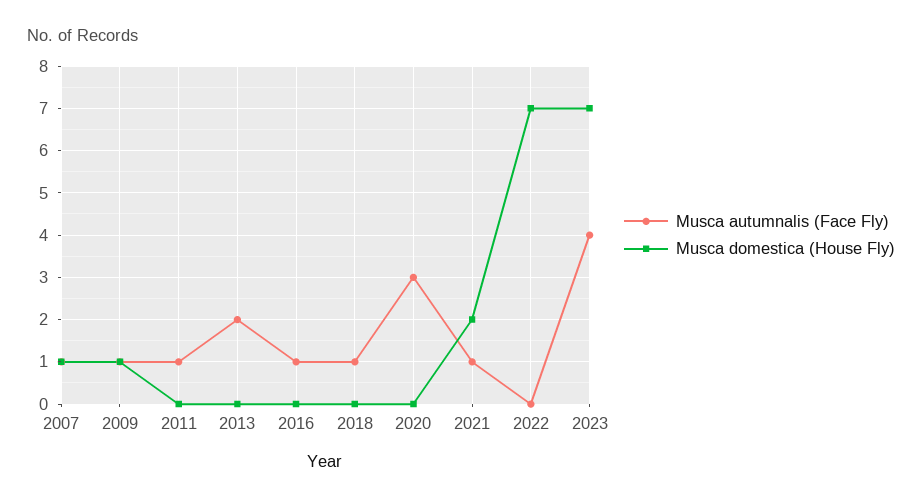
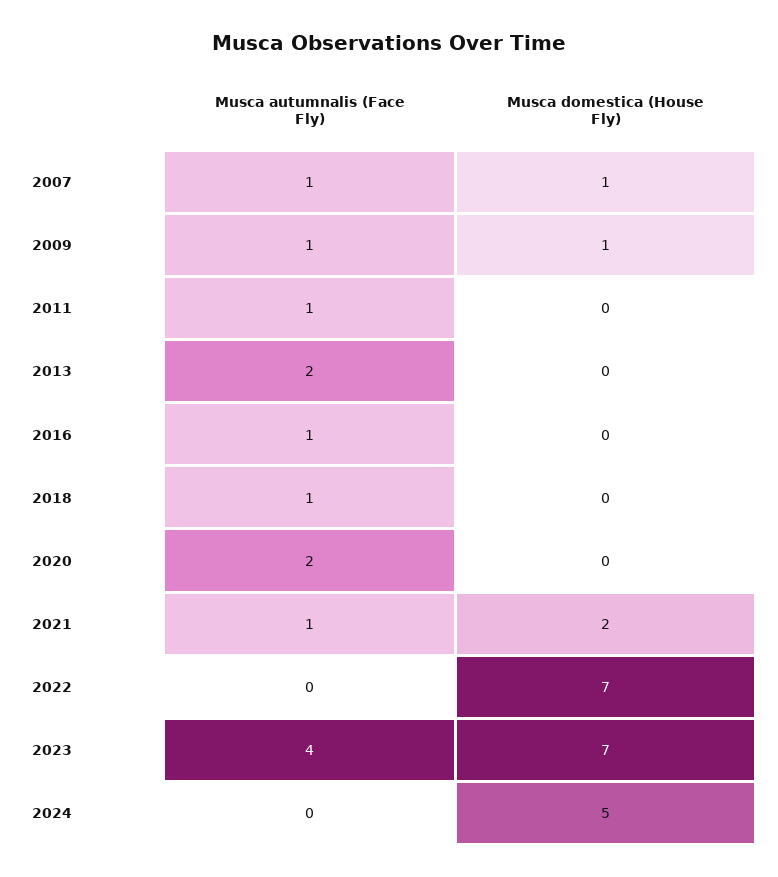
Musca autumnalis (Face Fly), 2020: 3 -> 2
Musca autumnalis (Face Fly), 2024: none -> 0
Musca domestica (House Fly), 2024: none -> 5

